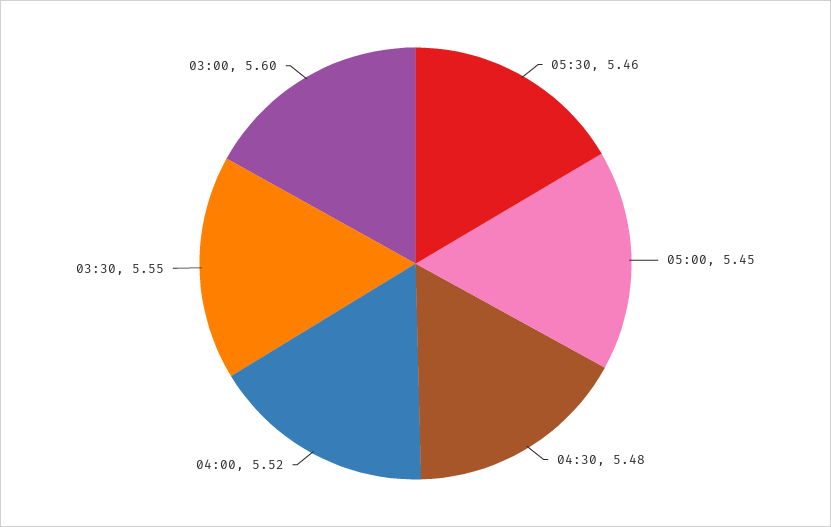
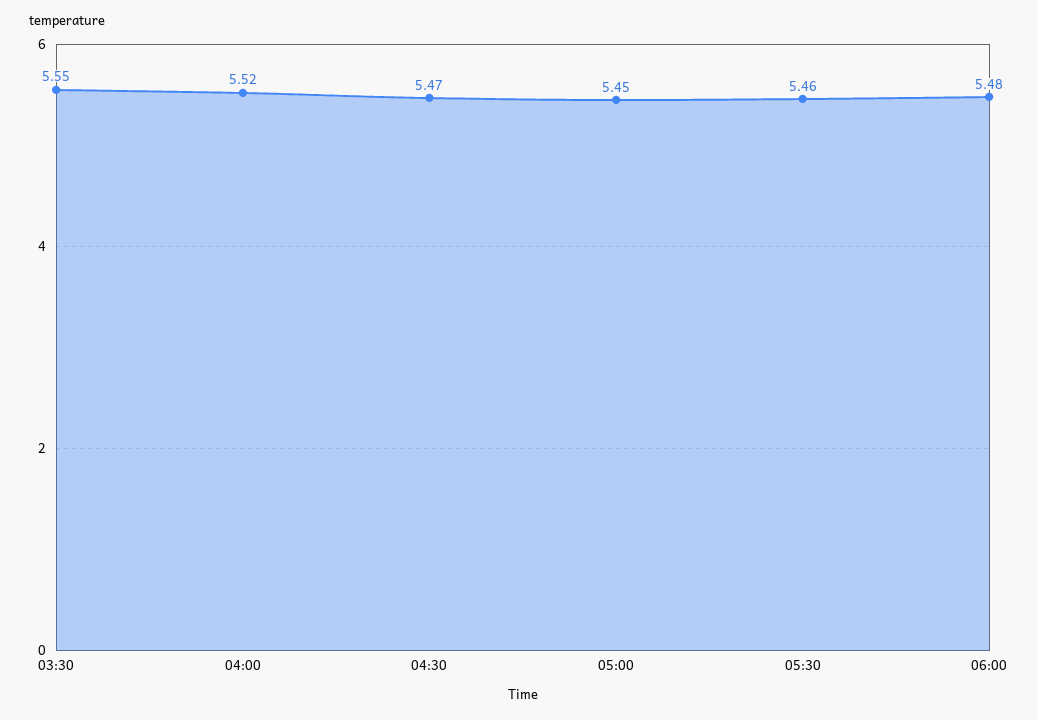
04:30: 5.48 -> 5.47
03:00: 5.6 -> none
06:00: none -> 5.48

